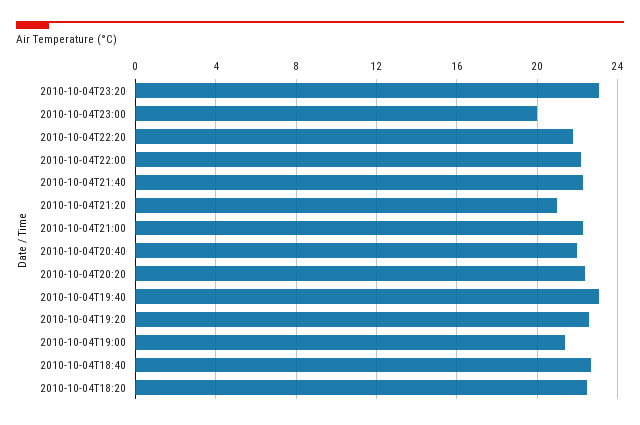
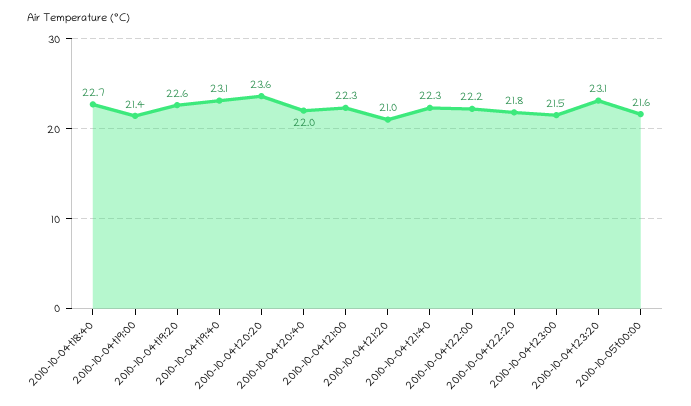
2010-10-04T23:00: 20 -> 21.5
2010-10-04T20:20: 22.5 -> 23.6
2010-10-04T18:20: 22.5 -> none
2010-10-05t00:00: none -> 21.6

